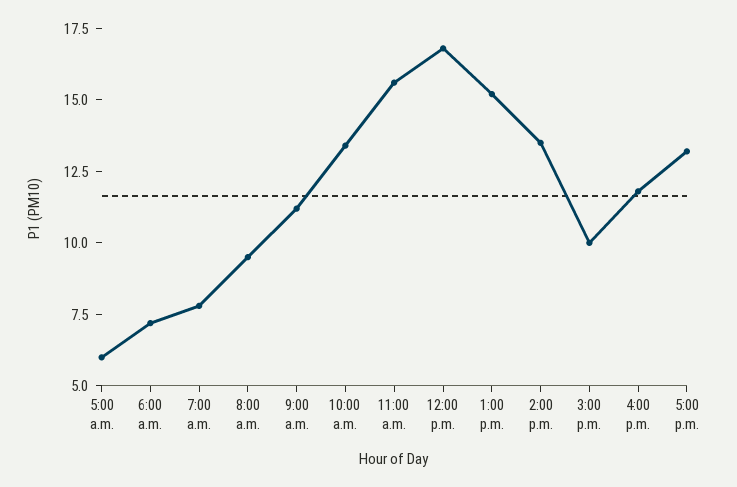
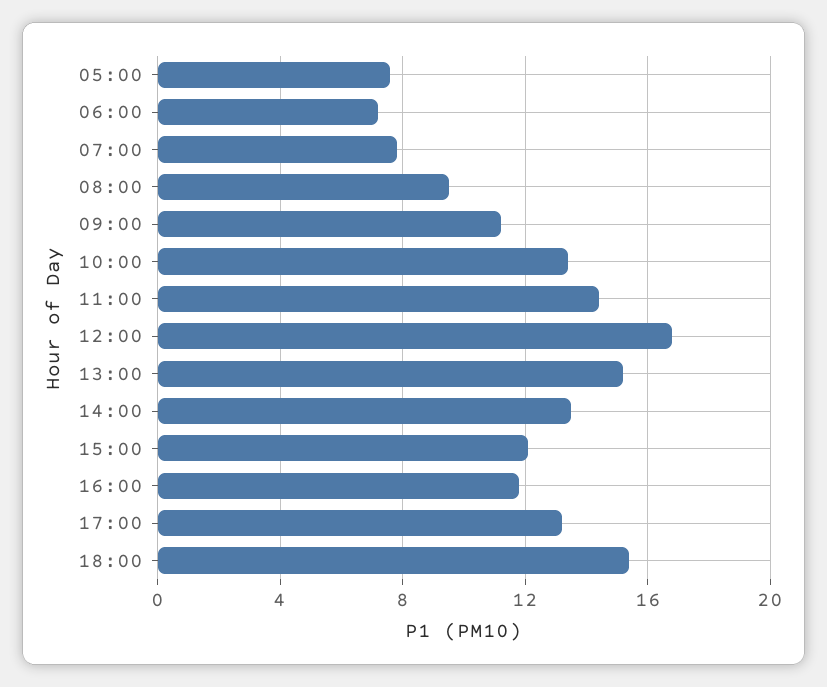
5:00 a.m.: 6 -> 7.5
11:00 a.m.: 15.5 -> 14.5
3:00 p.m.: 10 -> 12
18:00: none -> 15.5

